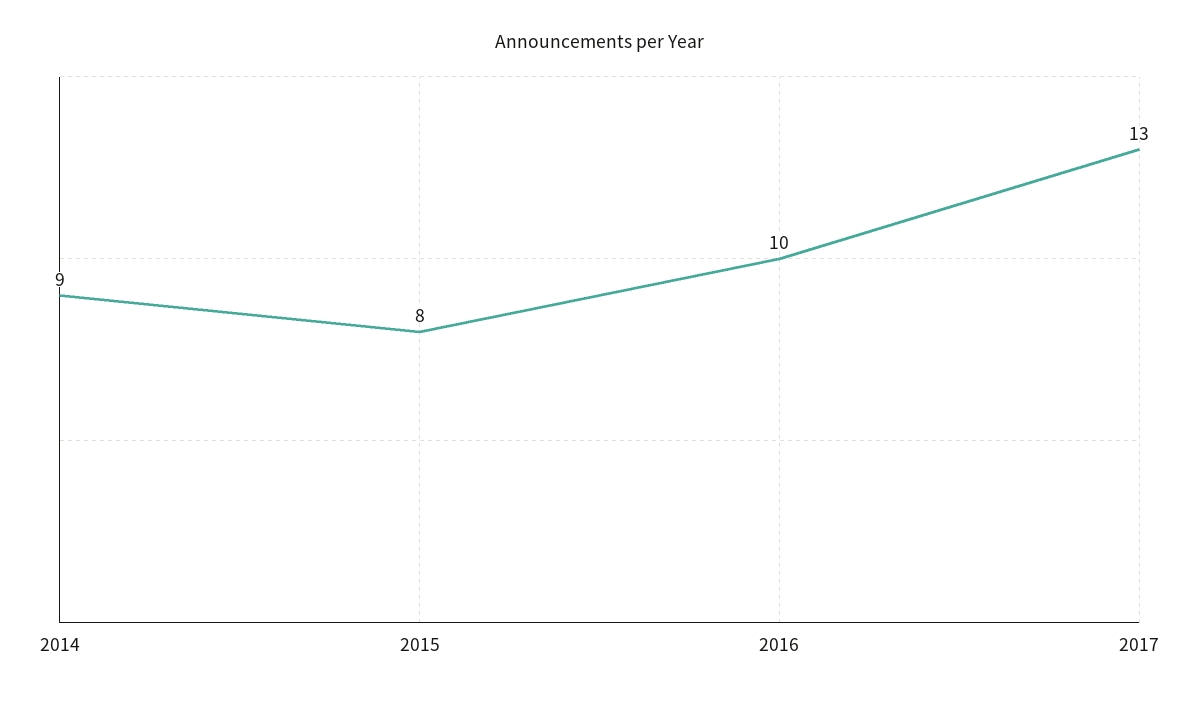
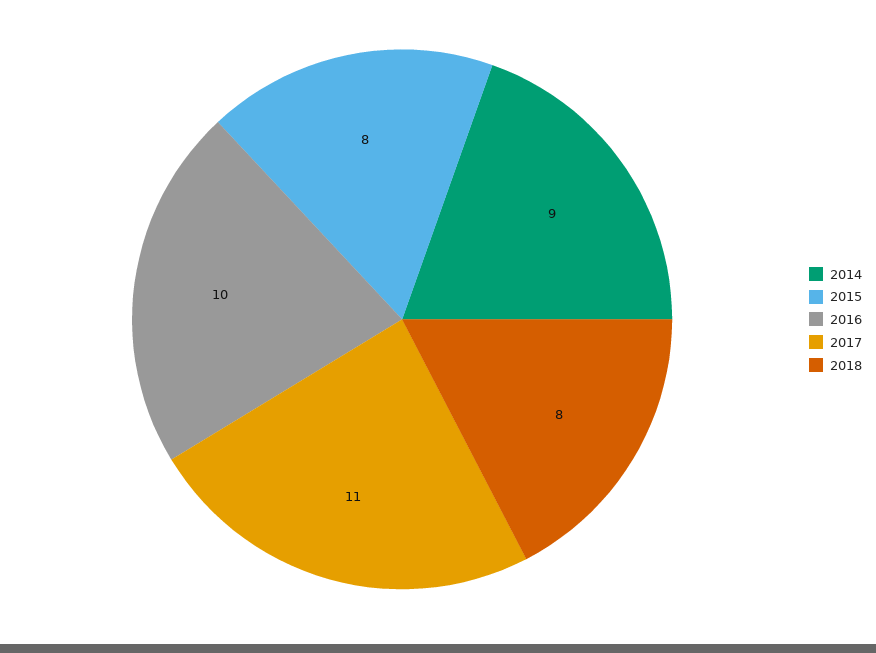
2017: 13 -> 11
2018: none -> 8

